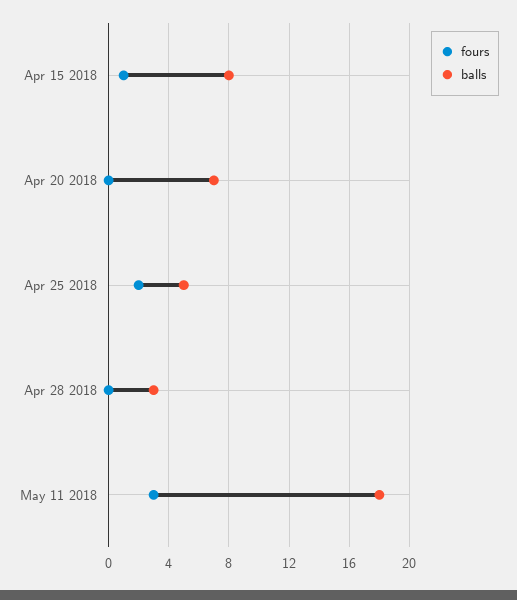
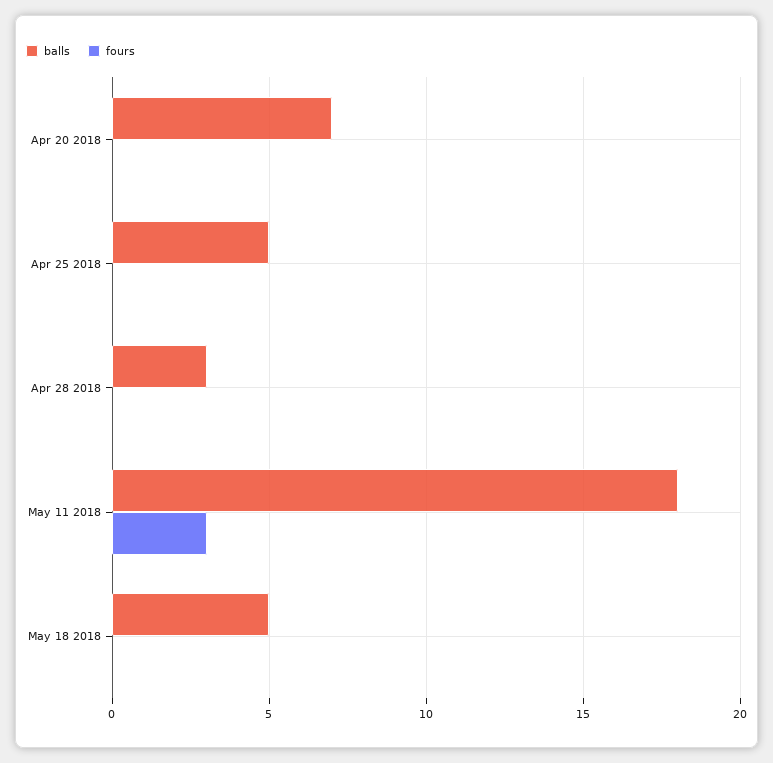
fours, Apr 15 2018: 1 -> none
balls, Apr 15 2018: 8 -> none
fours, Apr 25 2018: 2 -> 0
balls, May 18 2018: none -> 5
fours, May 18 2018: none -> 0

